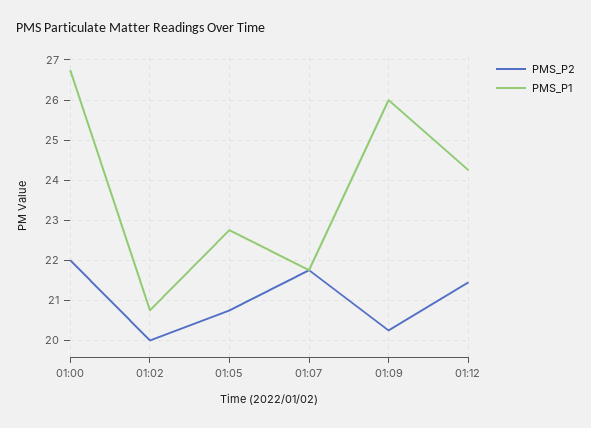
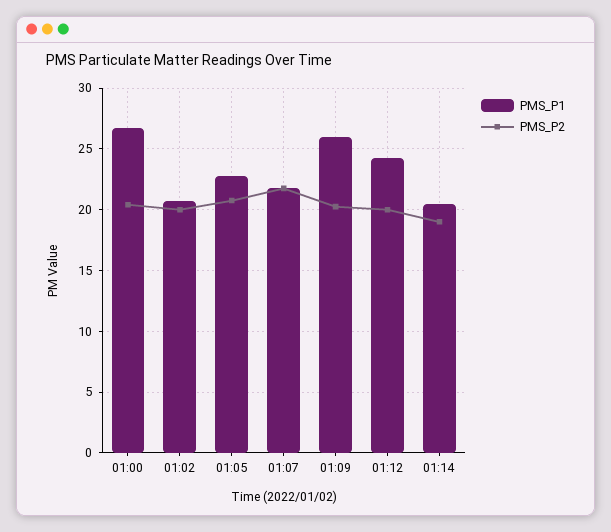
PMS_P2, 01:00: 22 -> 20.5
PMS_P2, 01:12: 21.4 -> 20
PMS_P1, 01:14: none -> 20.5
PMS_P2, 01:14: none -> 19

